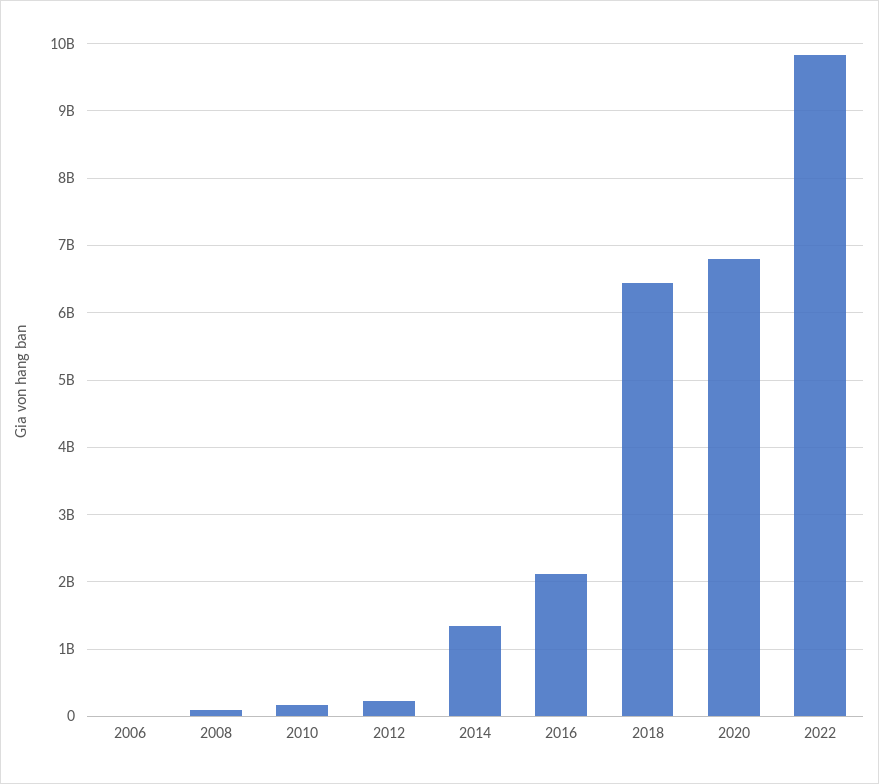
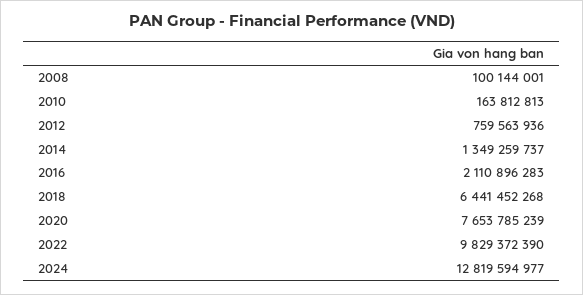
2006: 0 -> none
2012: 200000000 -> 759563936
2020: 6800000000 -> 7653785239
2024: none -> 12819594977

